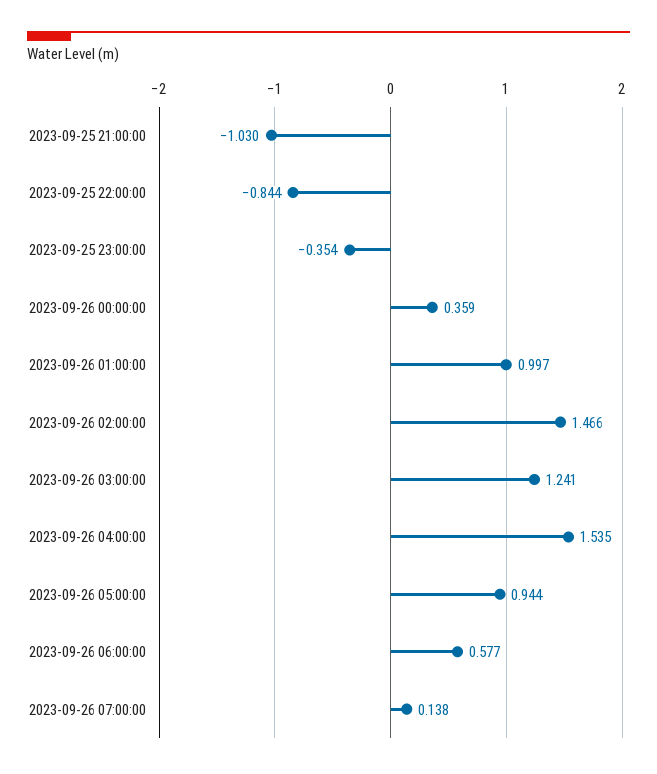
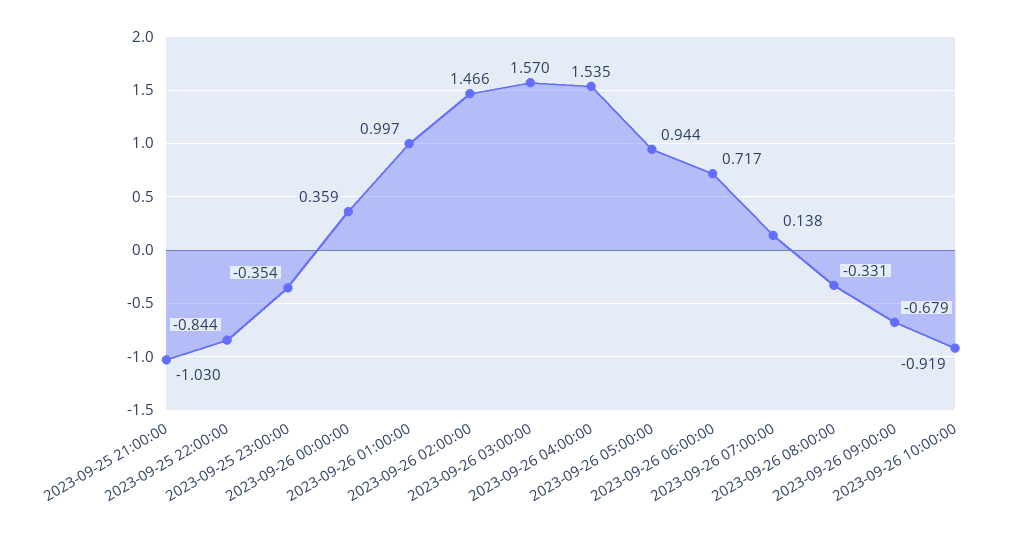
2023-09-26 03:00:00: 1.241 -> 1.57
2023-09-26 06:00:00: 0.577 -> 0.717
2023-09-26 08:00:00: none -> -0.331
2023-09-26 09:00:00: none -> -0.679
2023-09-26 10:00:00: none -> -0.919

